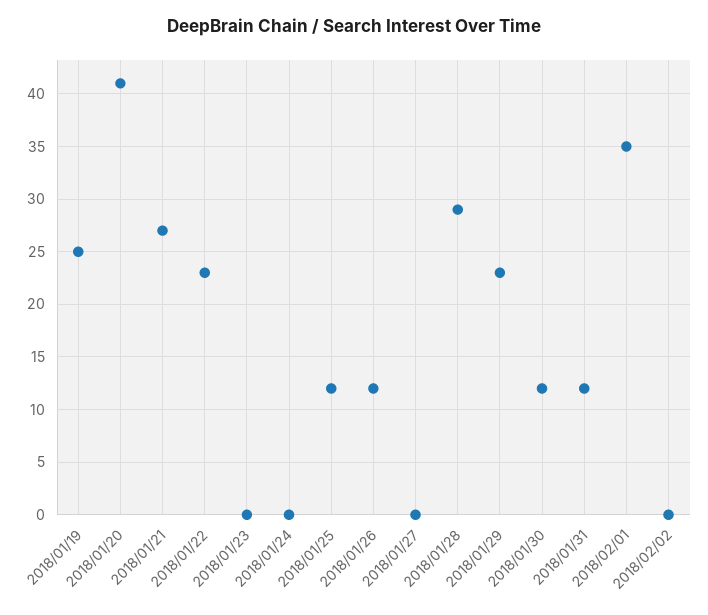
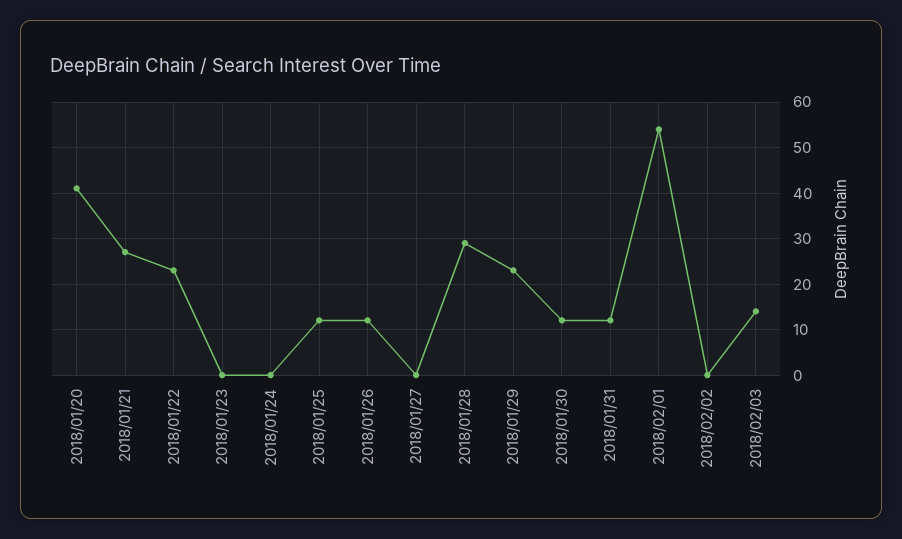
2018/01/19: 25 -> none
2018/02/01: 35 -> 55
2018/02/03: none -> 15

